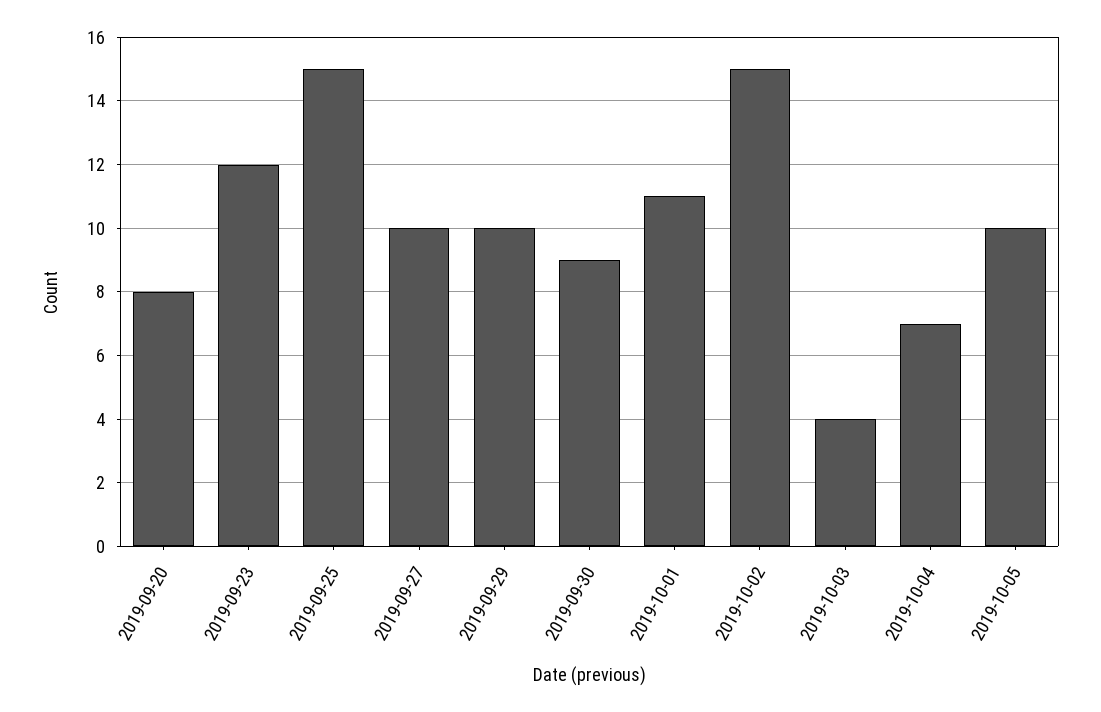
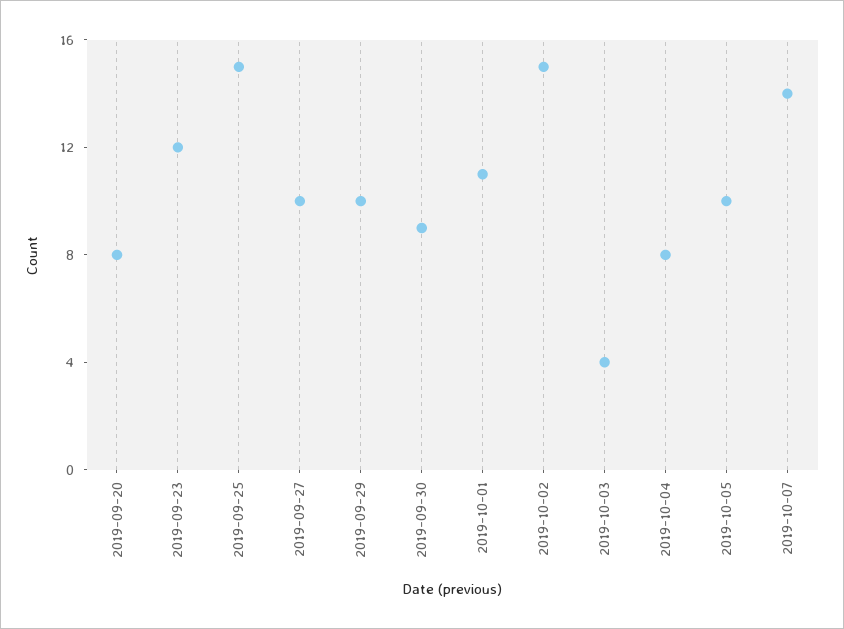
2019-10-04: 7 -> 8
2019-10-07: none -> 14

